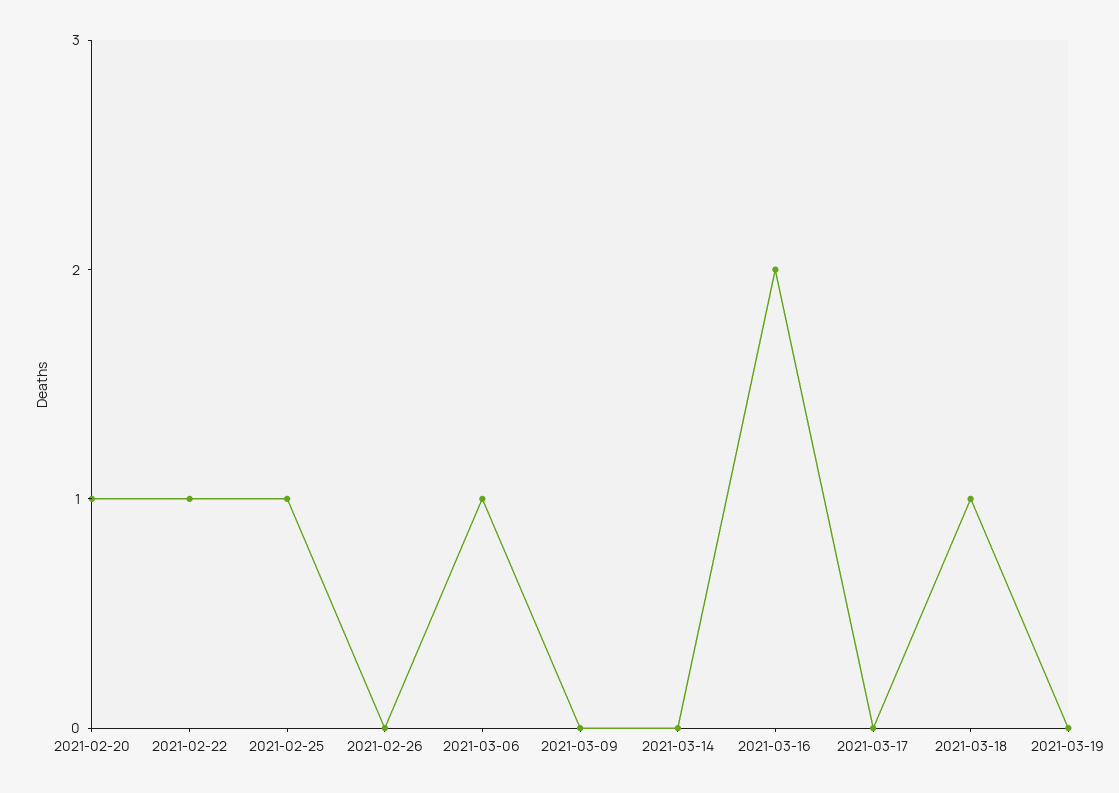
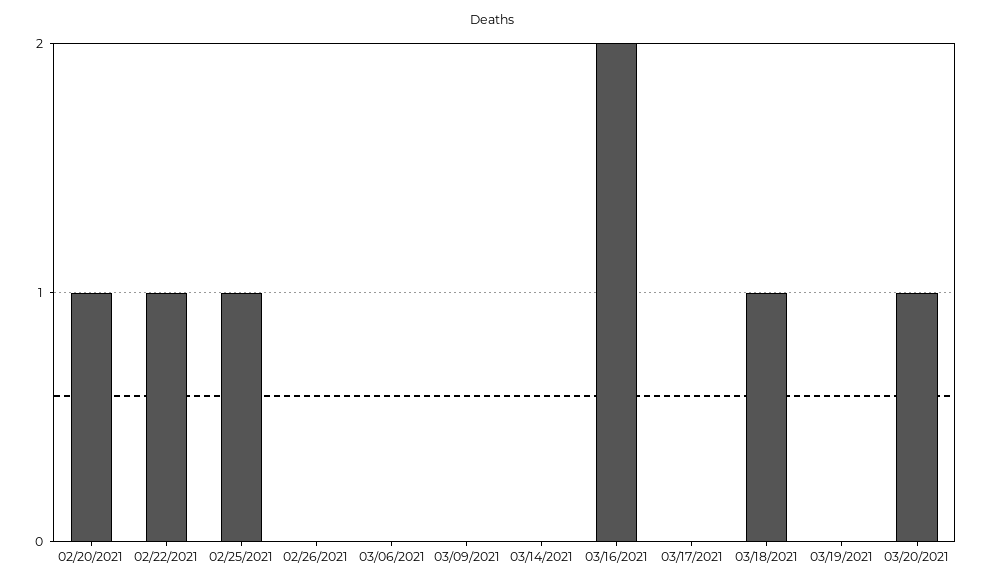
2021-03-06: 1 -> 0
03/20/2021: none -> 1

